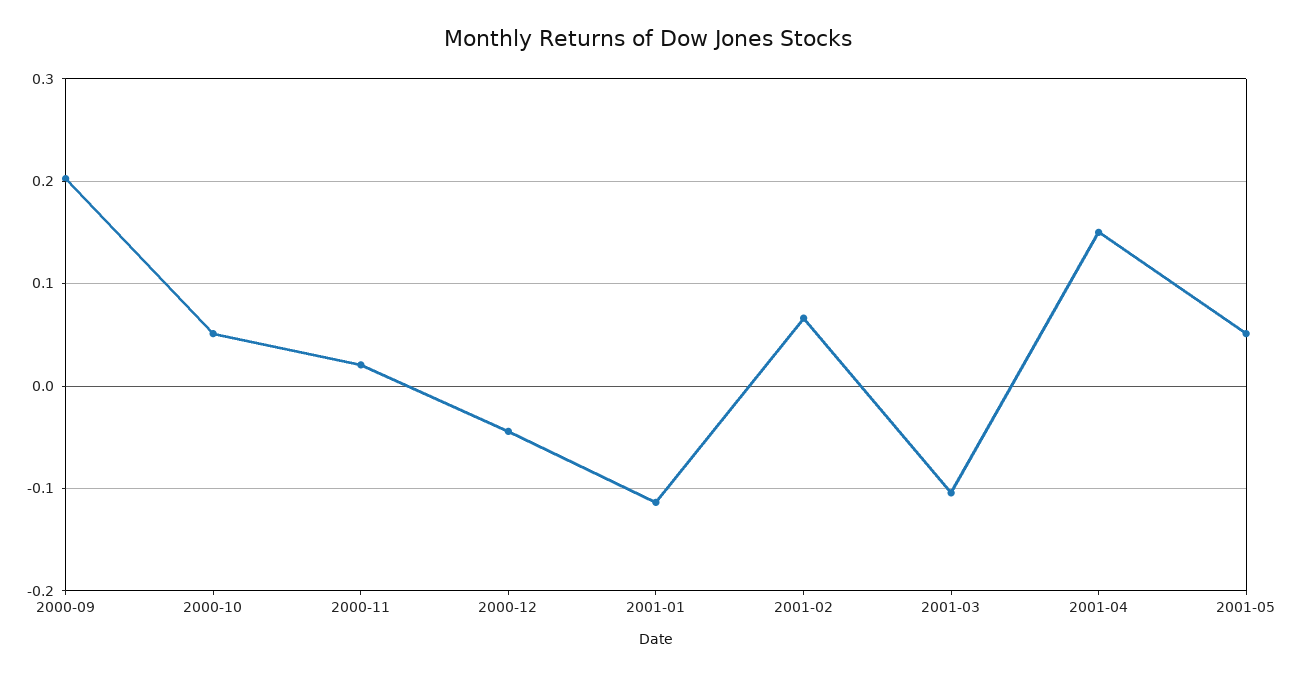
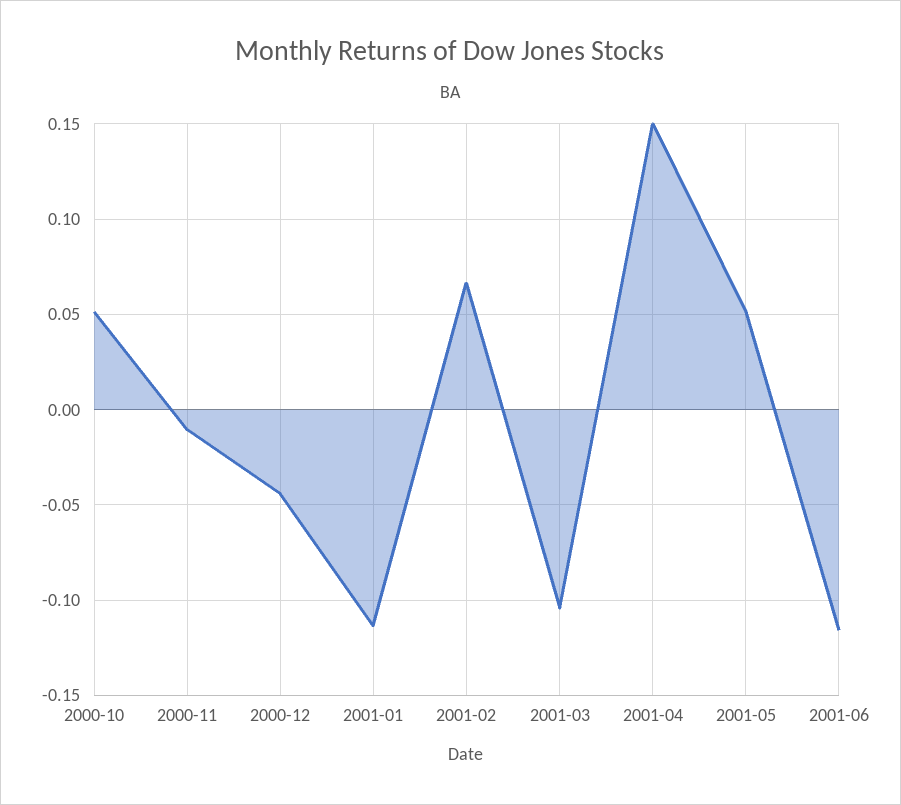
2000-09: 0.2 -> none
2000-11: 0.02 -> -0.01
2001-06: none -> -0.115

